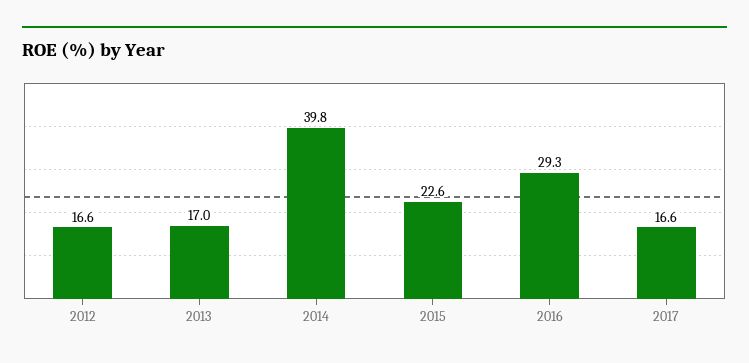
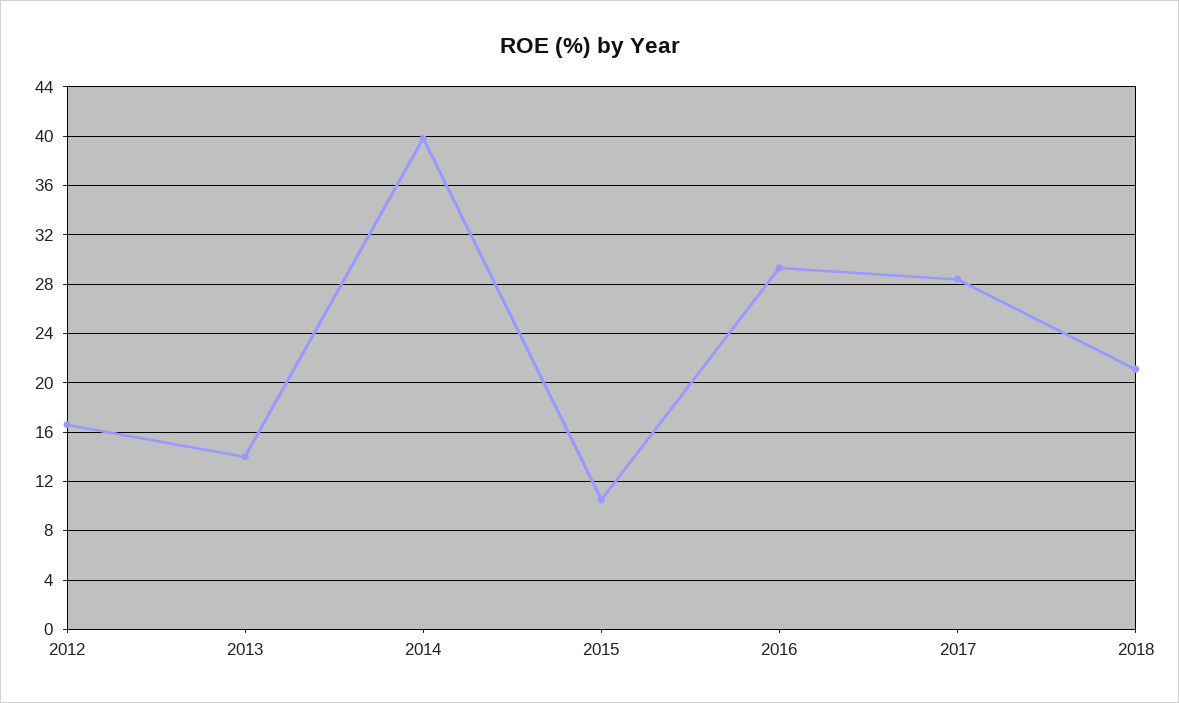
2013: 17 -> 14
2015: 22.6 -> 10.5
2017: 16.6 -> 28.5
2018: none -> 21

